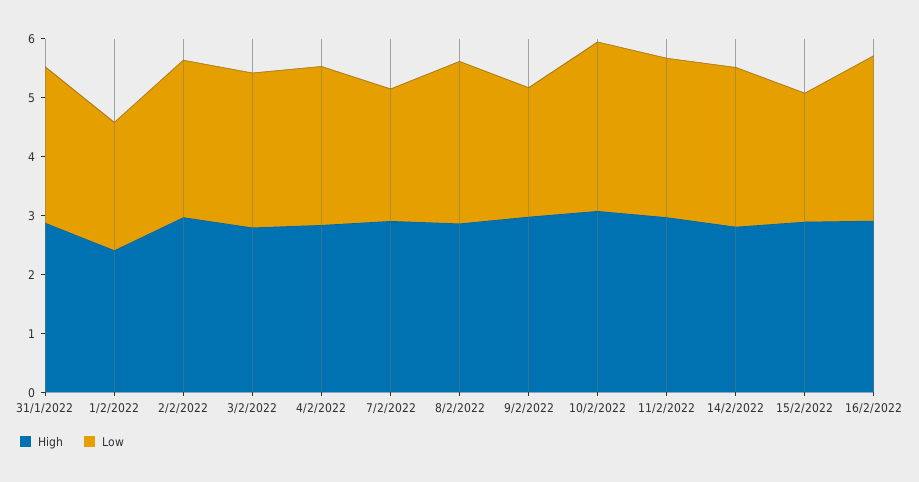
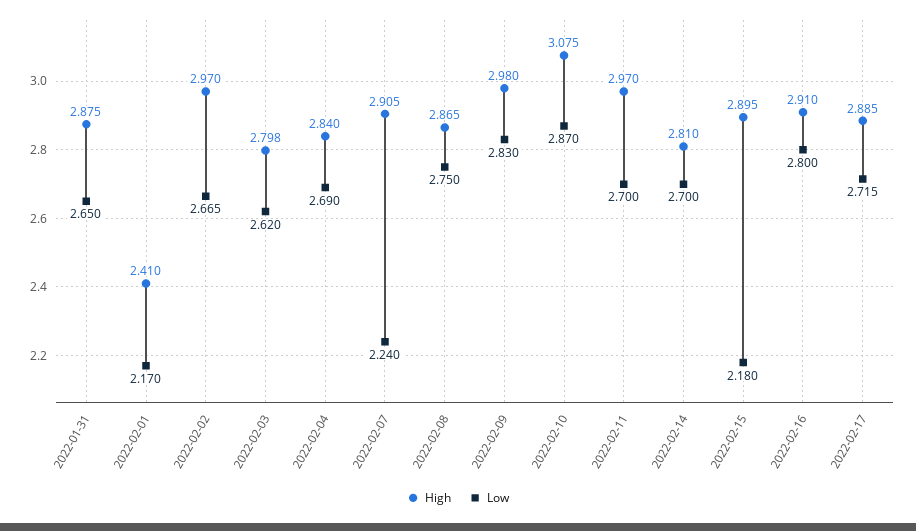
Low, 9/2/2022: 2.2 -> 2.83
High, 2022-02-17: none -> 2.885
Low, 2022-02-17: none -> 2.715

